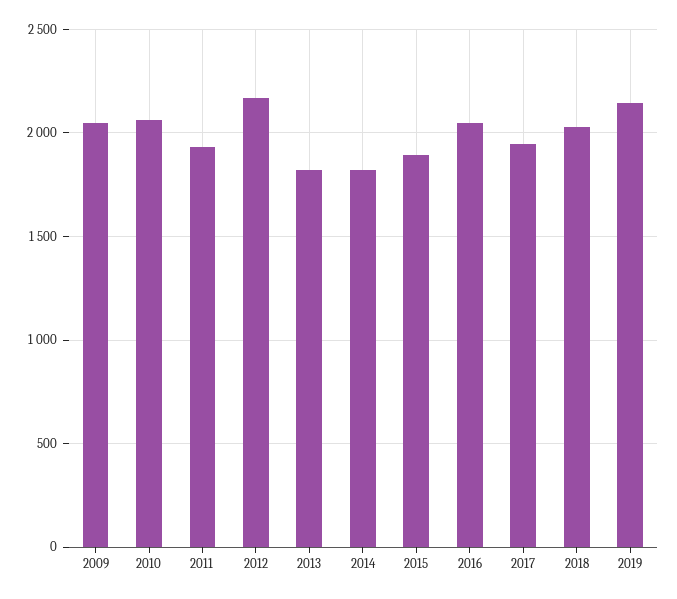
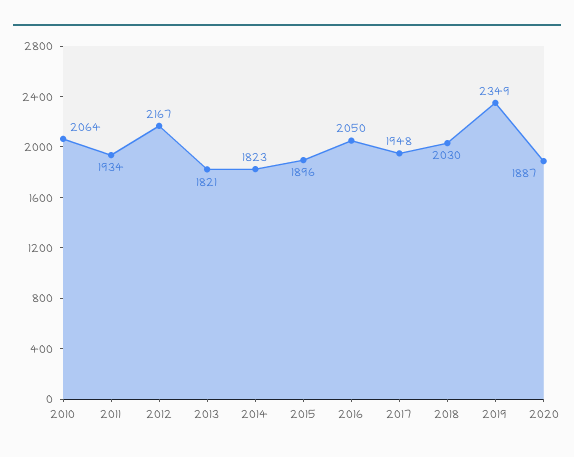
2009: 2050 -> none
2019: 2150 -> 2349
2020: none -> 1887

